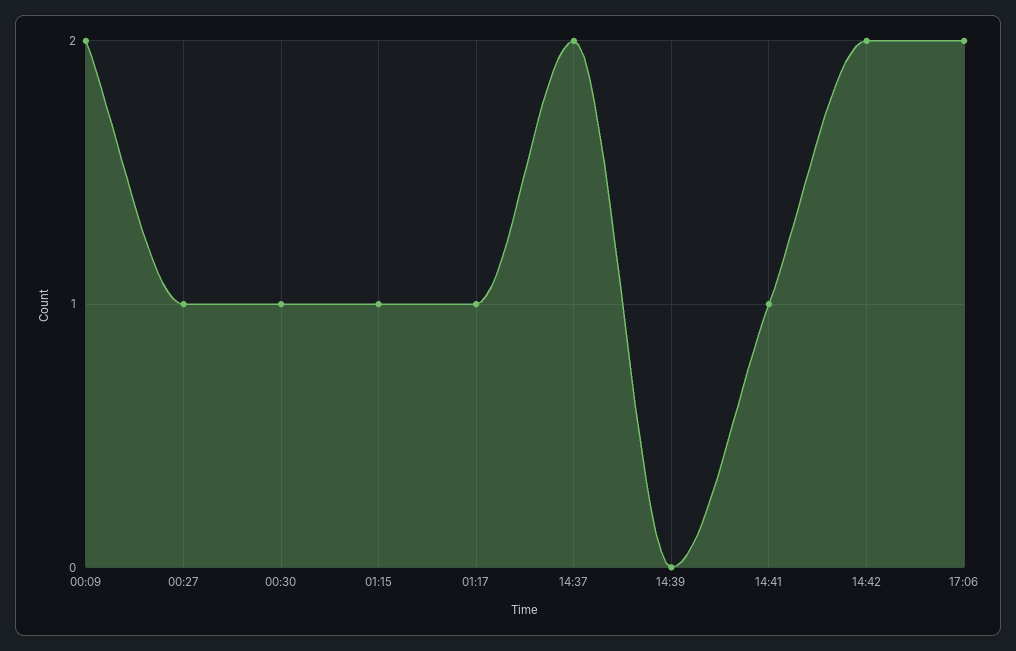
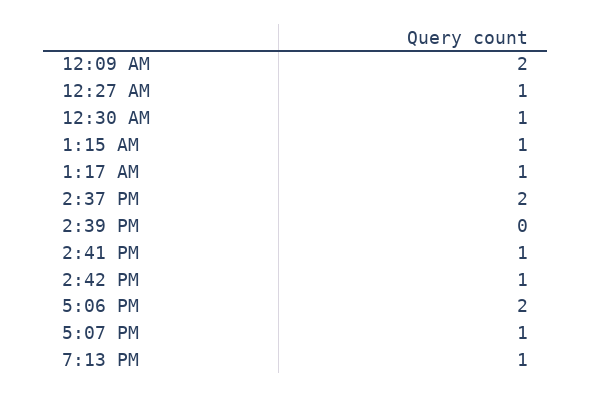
14:42: 2 -> 1
5:07 PM: none -> 1
7:13 PM: none -> 1

